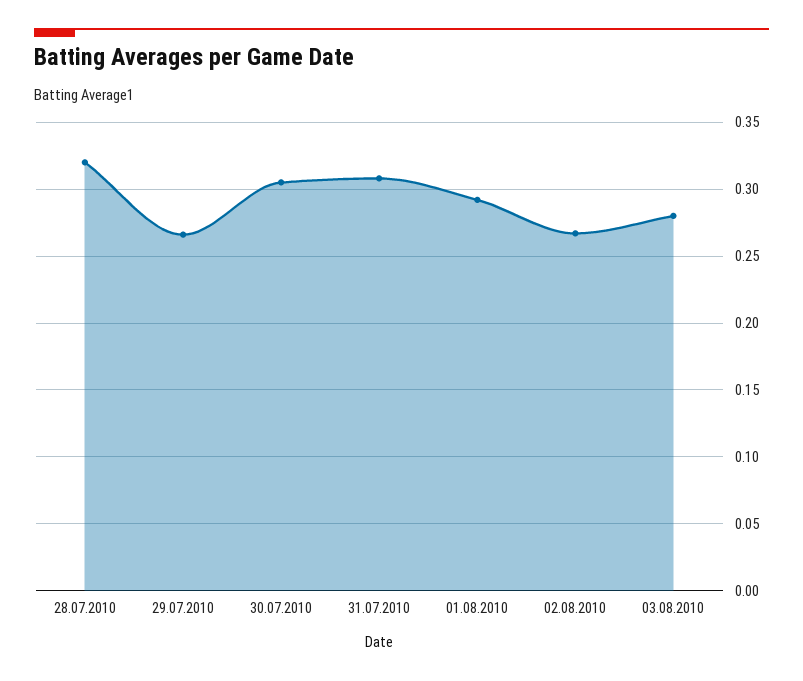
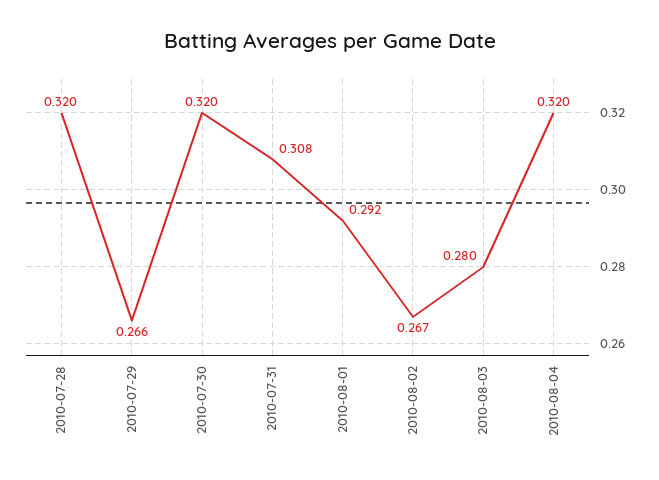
30.07.2010: 0.305 -> 0.32
2010-08-04: none -> 0.32

